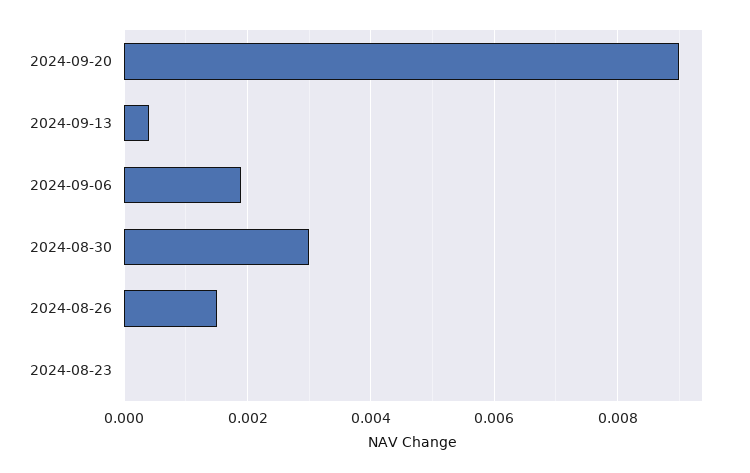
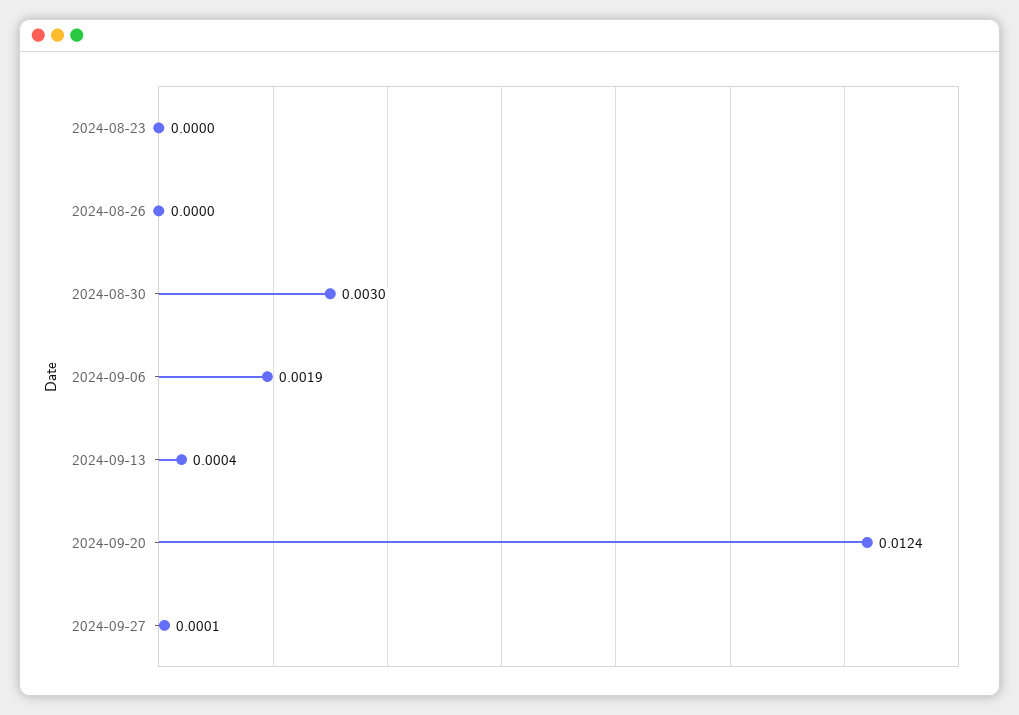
2024-09-20: 0.009 -> 0.0124
2024-08-26: 0.0015 -> 0
2024-09-27: none -> 0.0001

